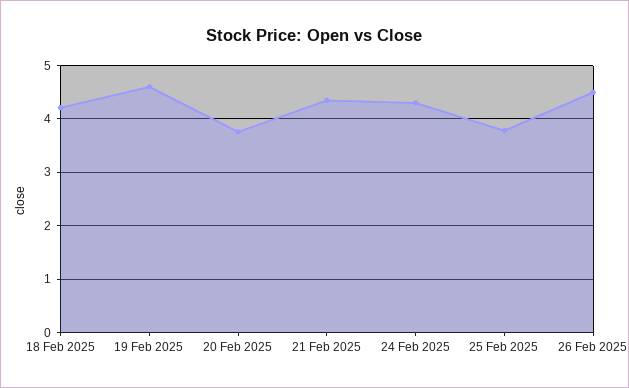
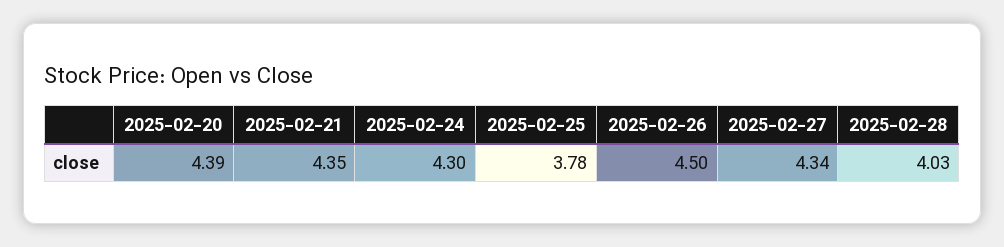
18 Feb 2025: 4.2 -> none
19 Feb 2025: 4.6 -> none
20 Feb 2025: 3.8 -> 4.39
2025-02-27: none -> 4.34
2025-02-28: none -> 4.03

